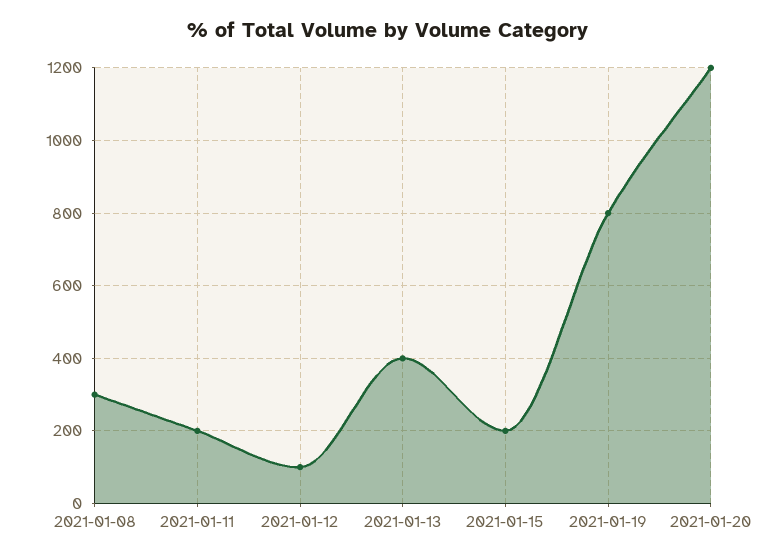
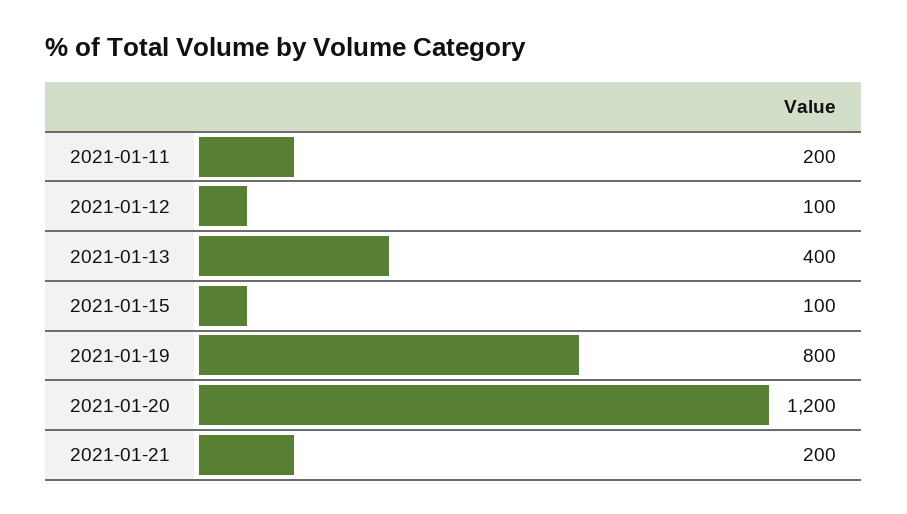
2021-01-08: 300 -> none
2021-01-15: 200 -> 100
2021-01-21: none -> 200

